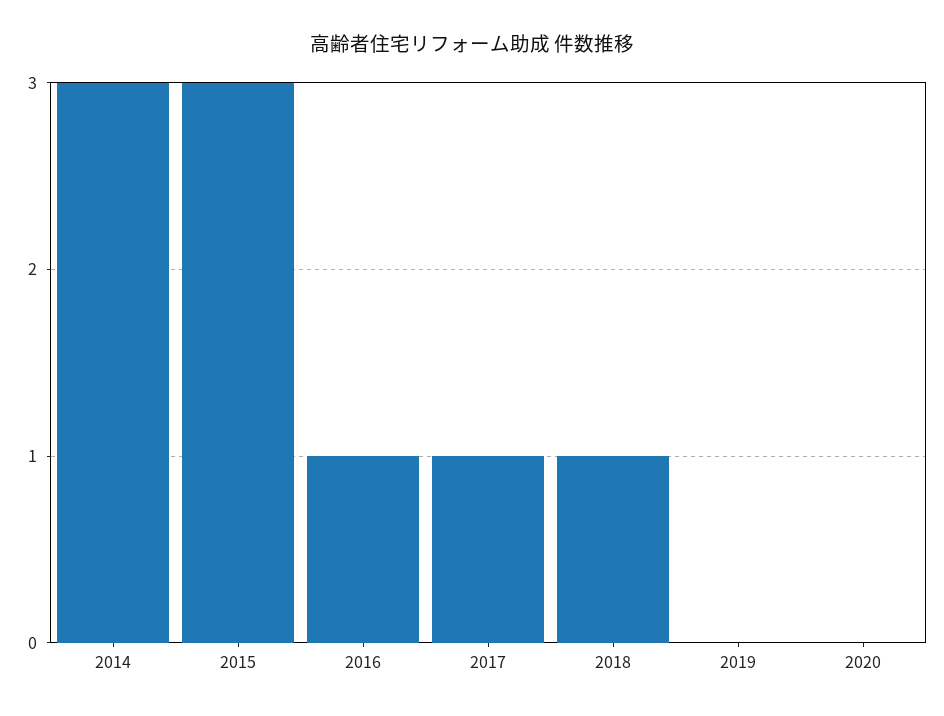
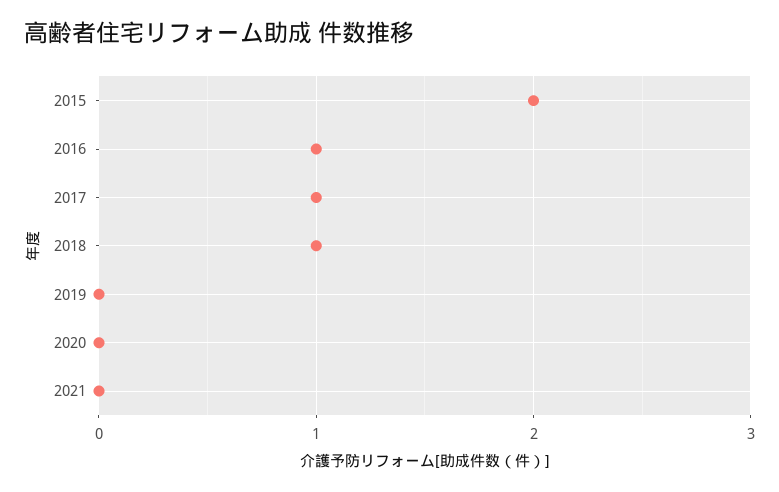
2014: 3 -> none
2015: 3 -> 2
2021: none -> 0

